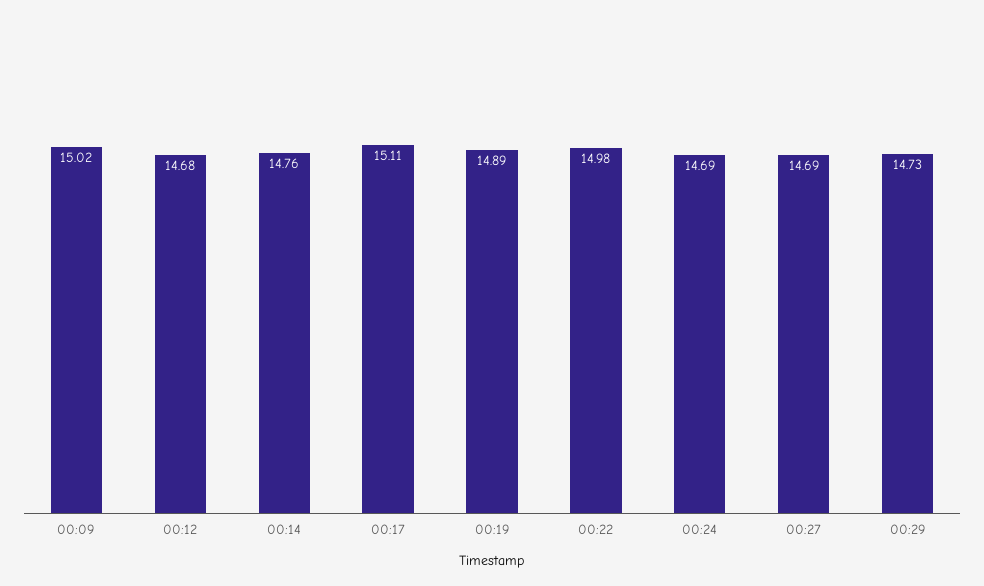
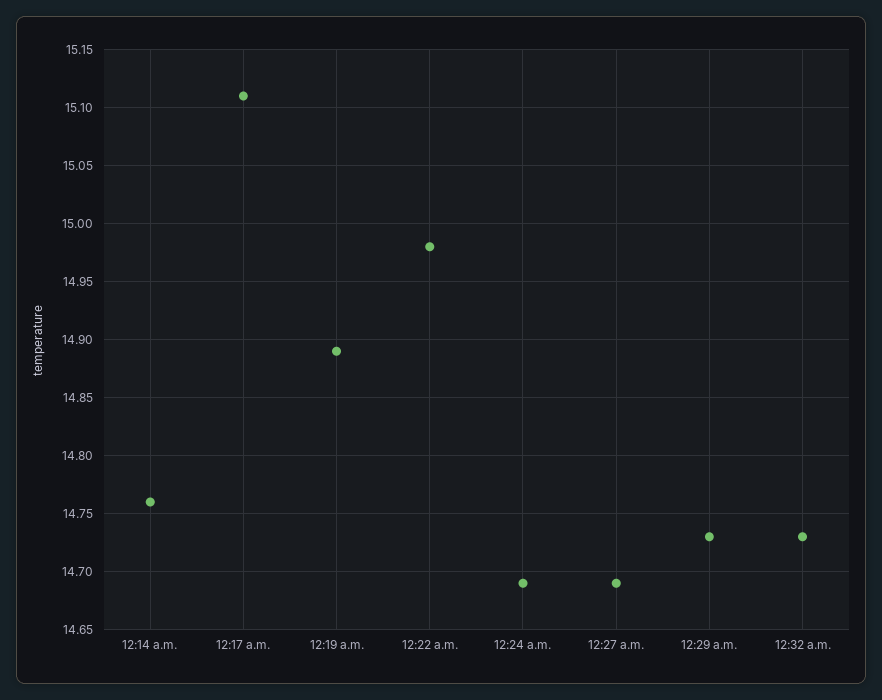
00:09: 15.02 -> none
00:12: 14.68 -> none
12:32 a.m.: none -> 14.73

